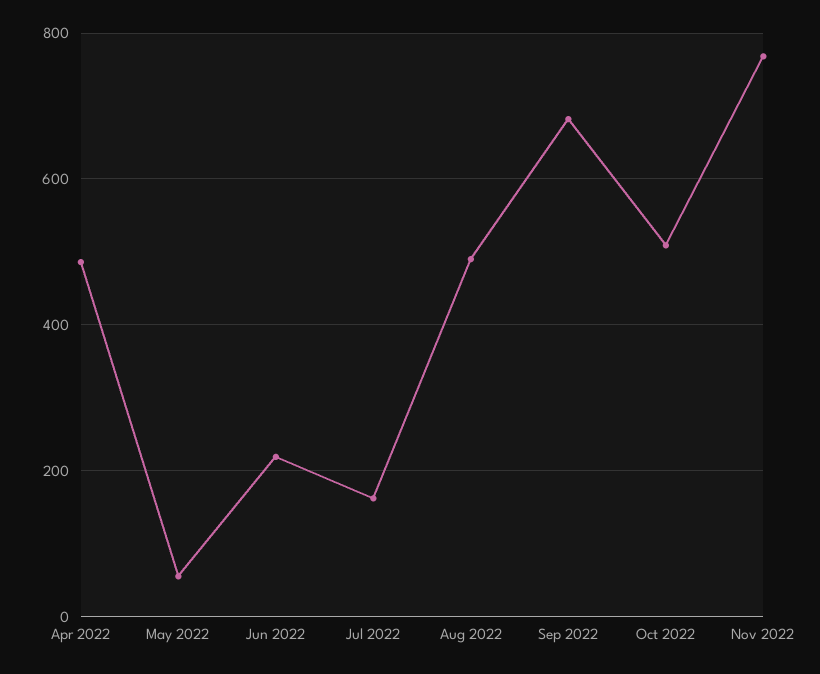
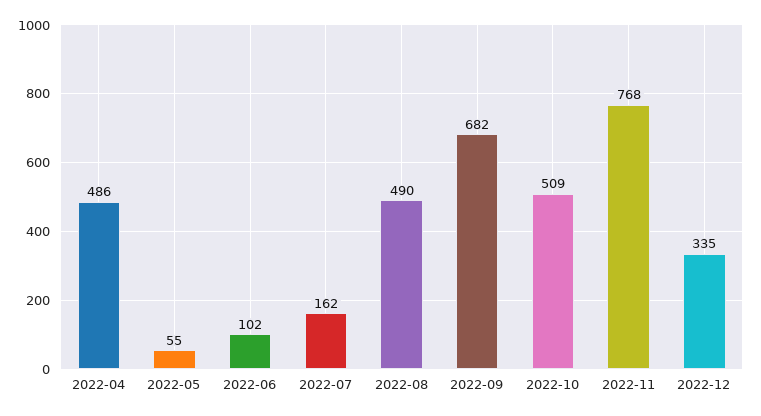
Jun 2022: 220 -> 102
2022-12: none -> 335

